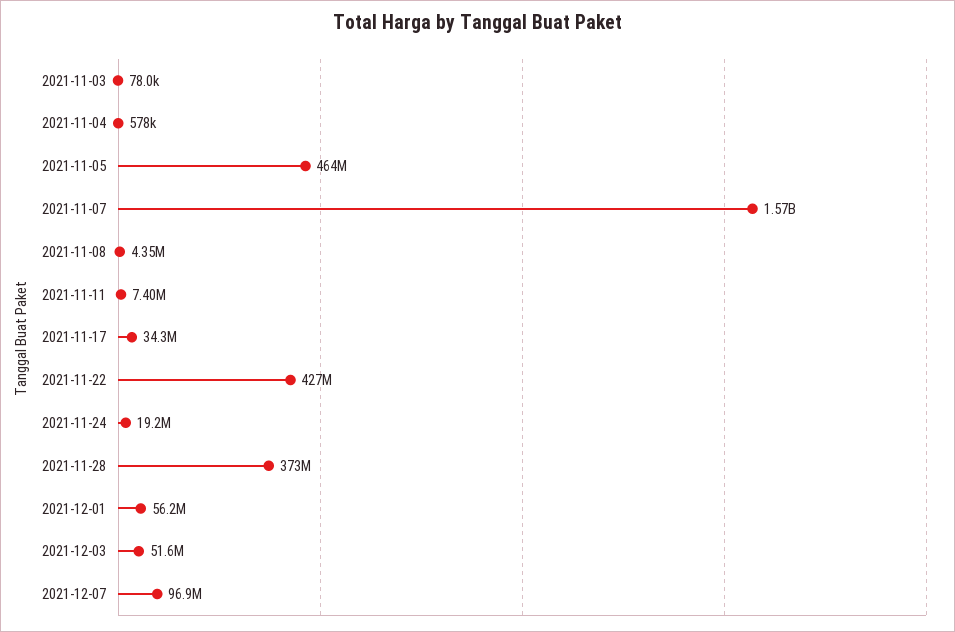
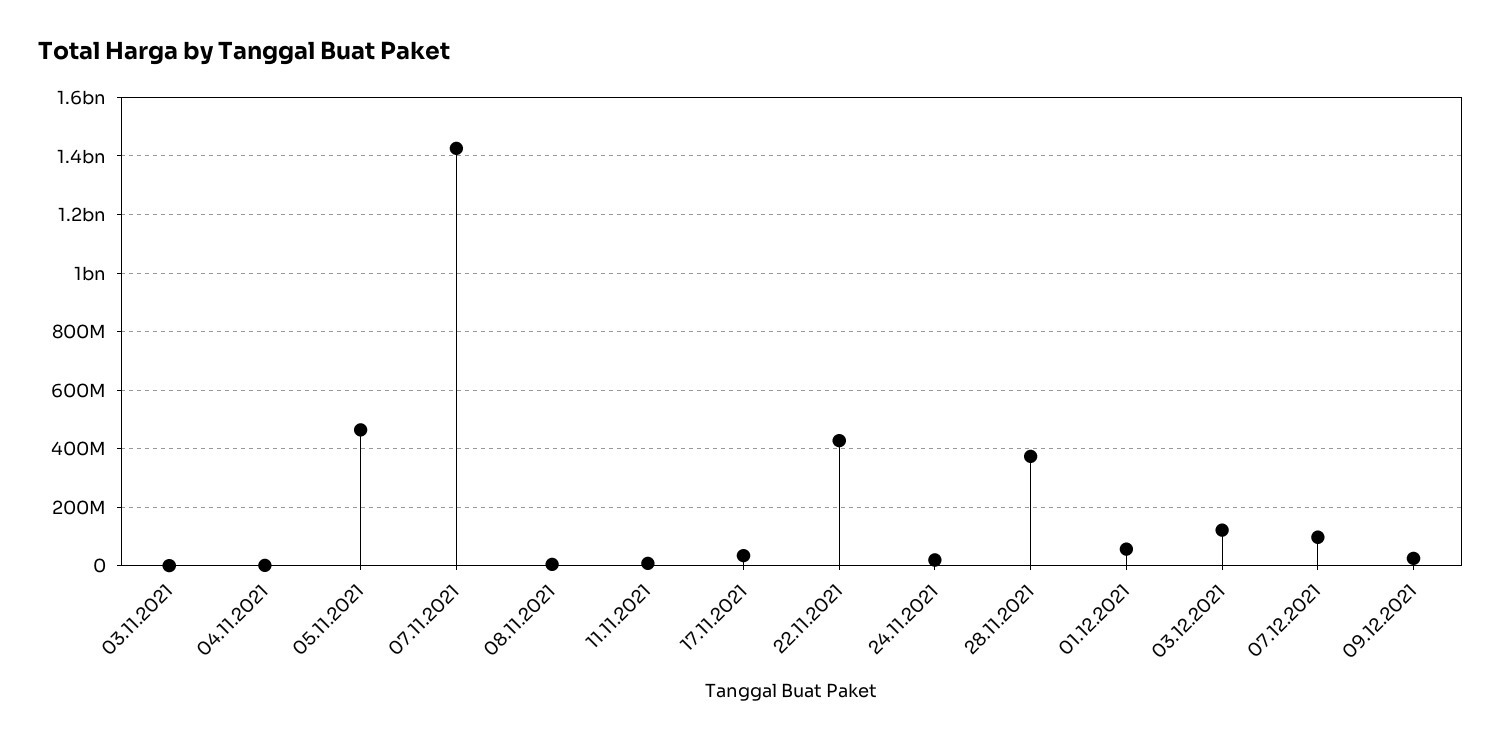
2021-11-07: 1570000000 -> 1425000000
2021-12-03: 51600000 -> 125000000
09.12.2021: none -> 25000000

